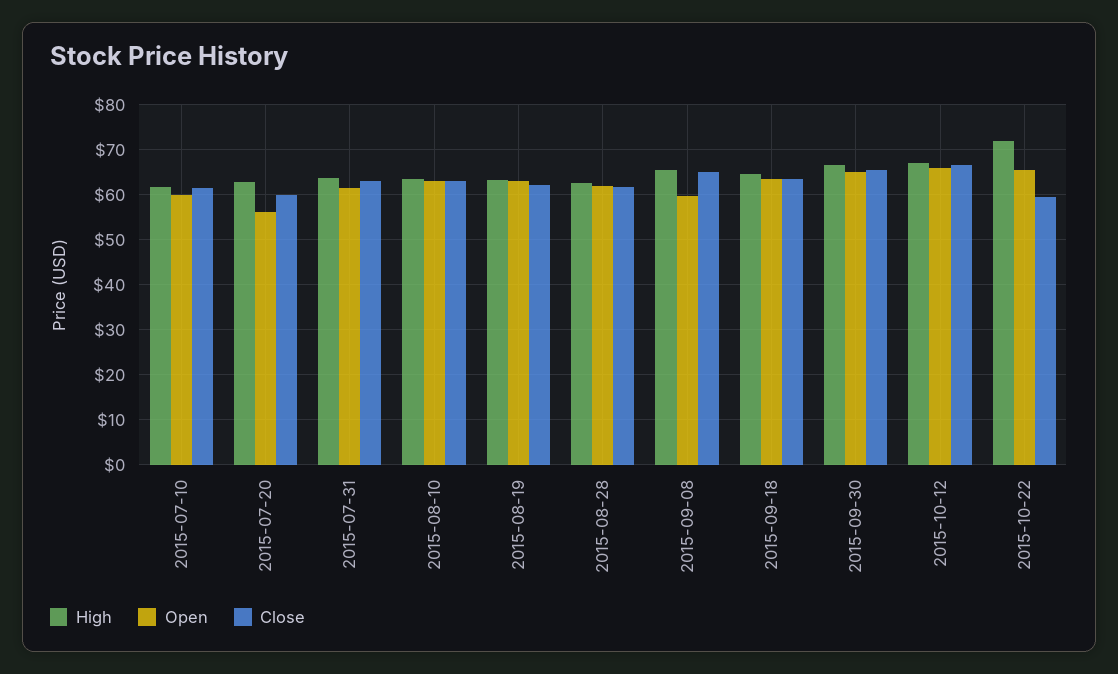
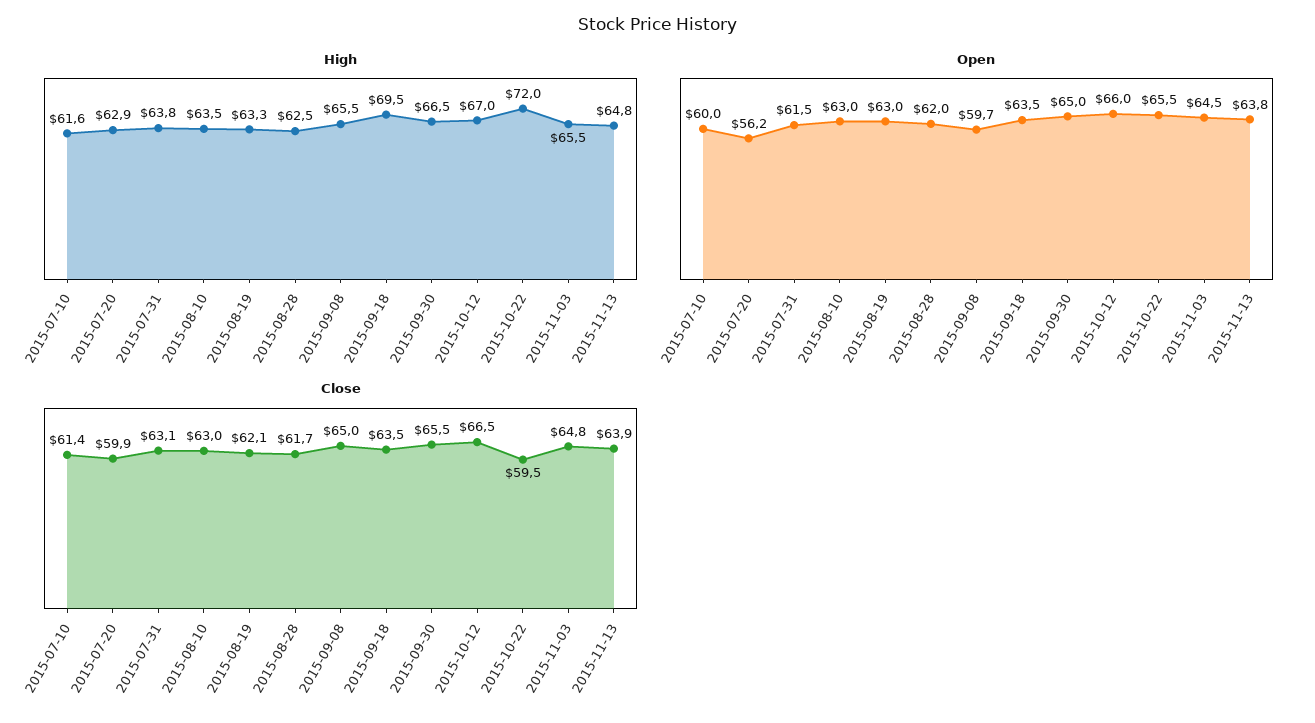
High, 2015-09-18: 64 -> 69.5
High, 2015-11-03: none -> 65.5
High, 2015-11-13: none -> 64.8
Open, 2015-11-03: none -> 64.5
Open, 2015-11-13: none -> 63.8
Close, 2015-11-03: none -> 64.8
Close, 2015-11-13: none -> 63.9

